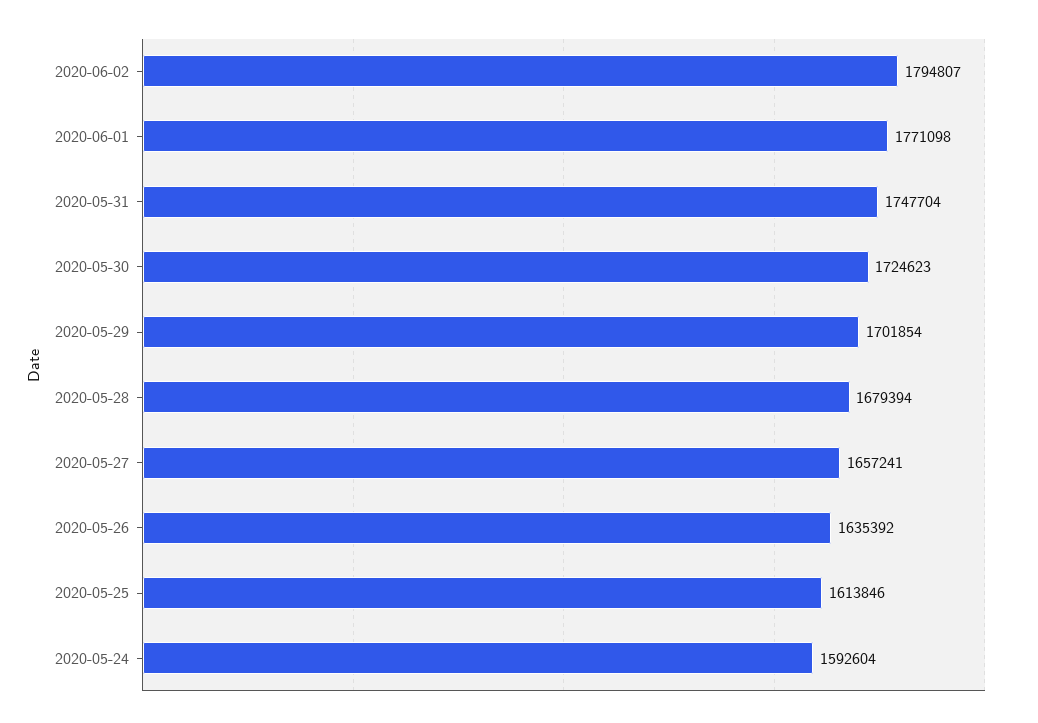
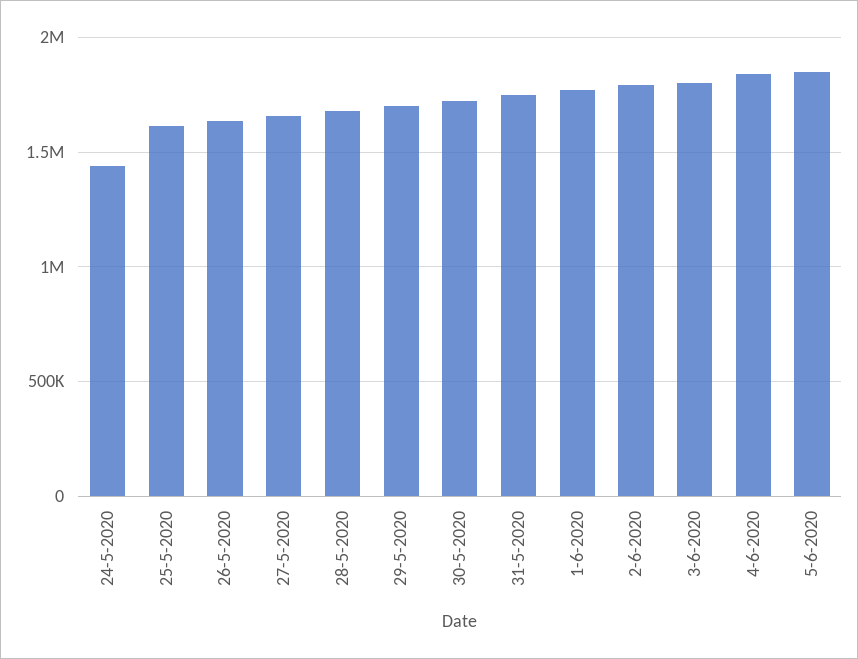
2020-05-24: 1592604 -> 1450000
3-6-2020: none -> 1800000
4-6-2020: none -> 1850000
5-6-2020: none -> 1850000

